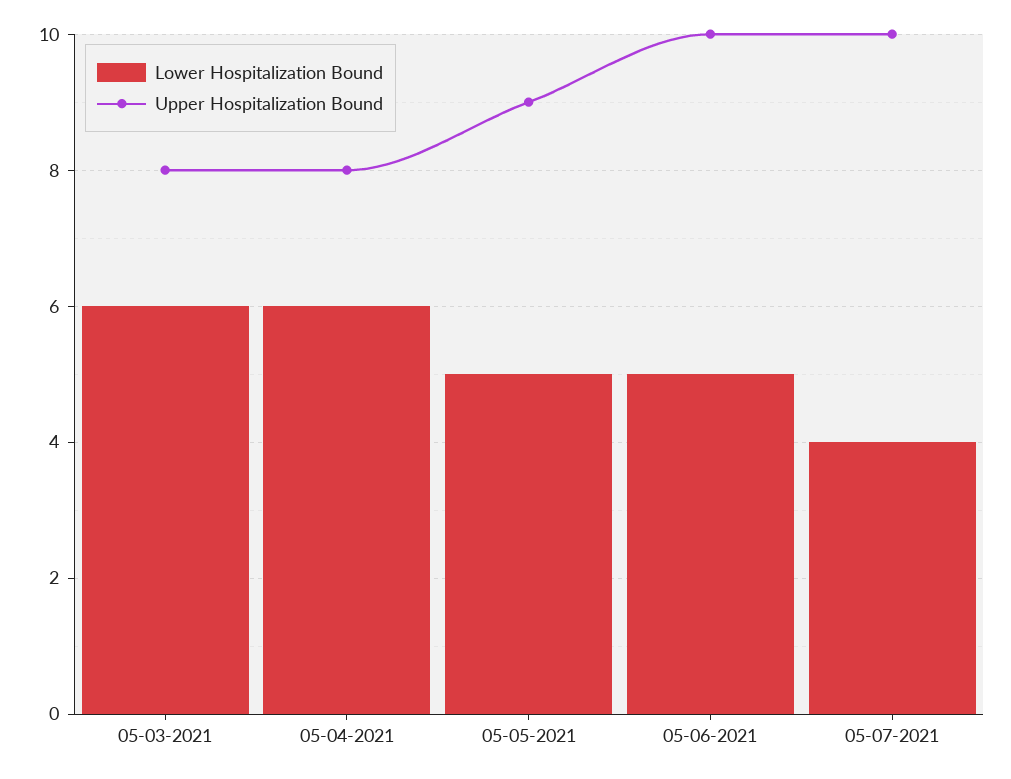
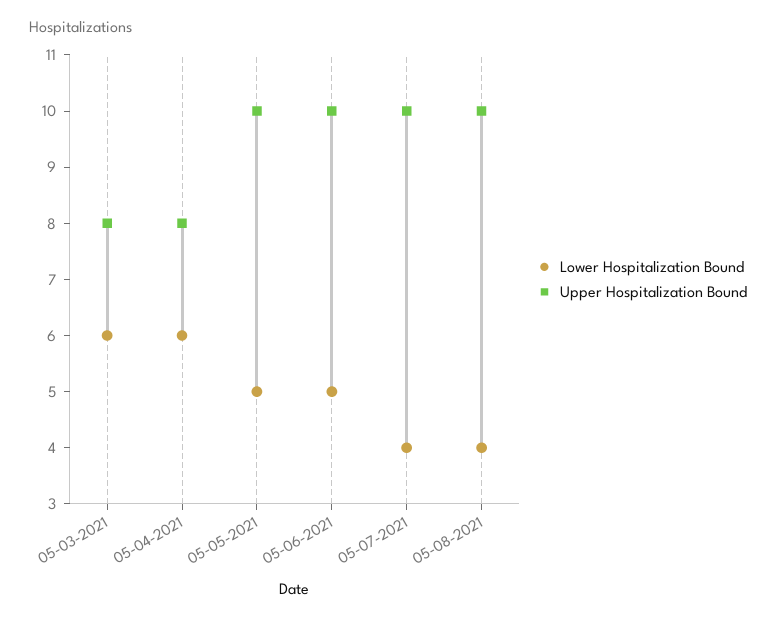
Upper Hospitalization Bound, 05-05-2021: 9 -> 10
Lower Hospitalization Bound, 05-08-2021: none -> 4
Upper Hospitalization Bound, 05-08-2021: none -> 10

